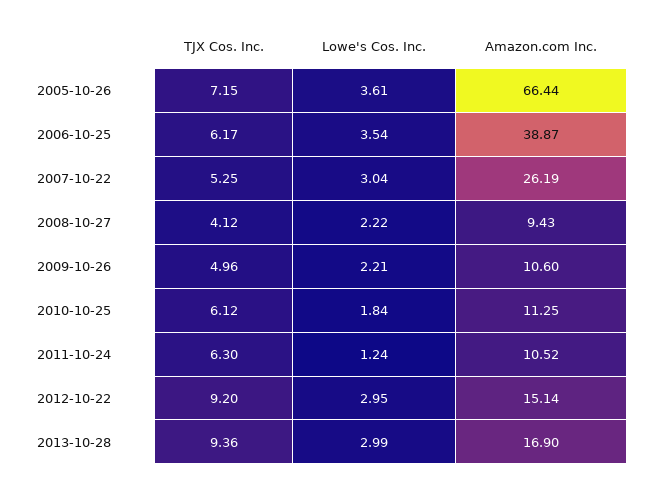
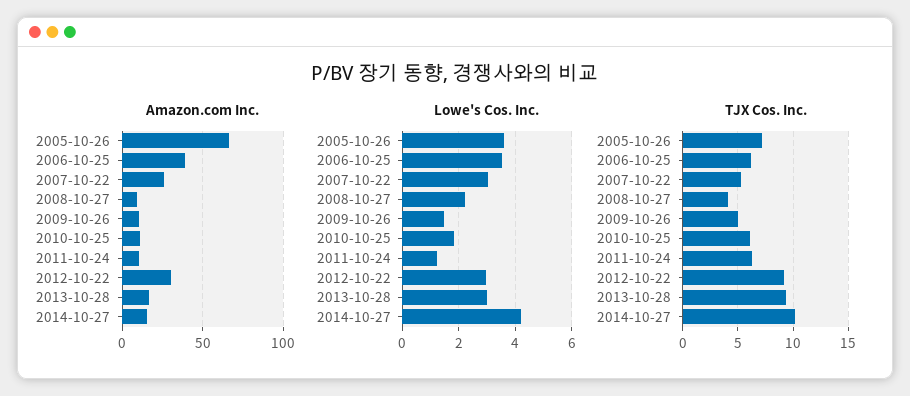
Lowe's Cos. Inc., 2009-10-26: 2.21 -> 1.5
Amazon.com Inc., 2012-10-22: 15.14 -> 30
Amazon.com Inc., 2014-10-27: none -> 15
Lowe's Cos. Inc., 2014-10-27: none -> 4.25
TJX Cos. Inc., 2014-10-27: none -> 10

